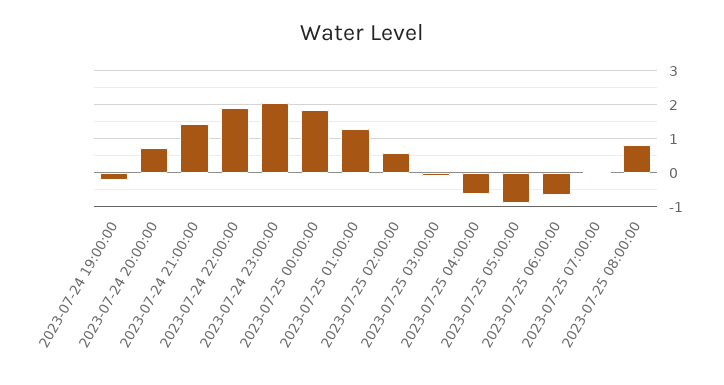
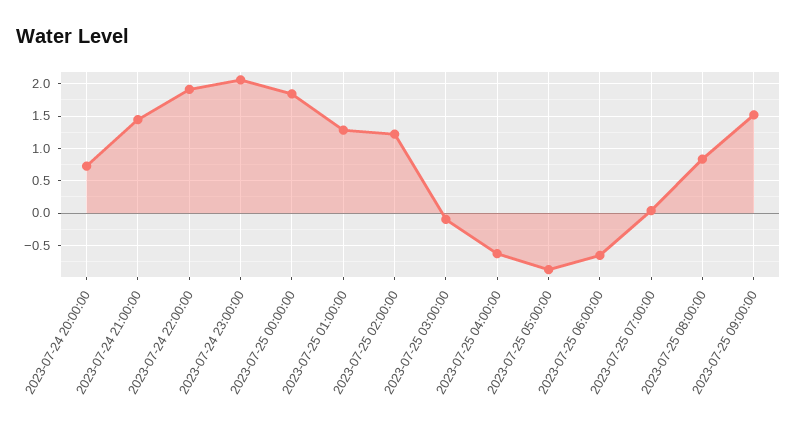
2023-07-24 19:00:00: -0.2 -> none
2023-07-25 02:00:00: 0.6 -> 1.2
2023-07-25 09:00:00: none -> 1.5

